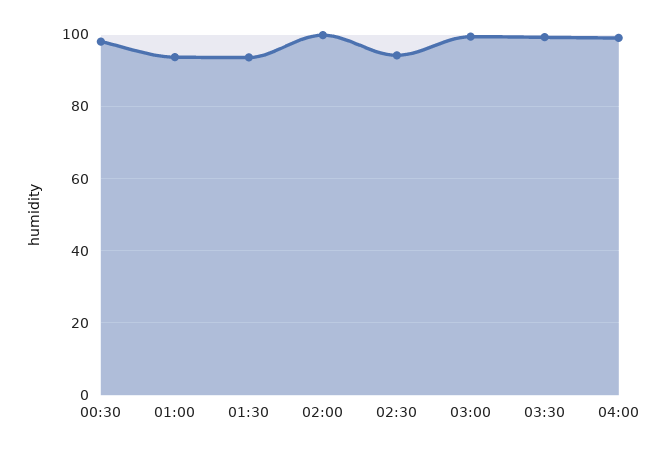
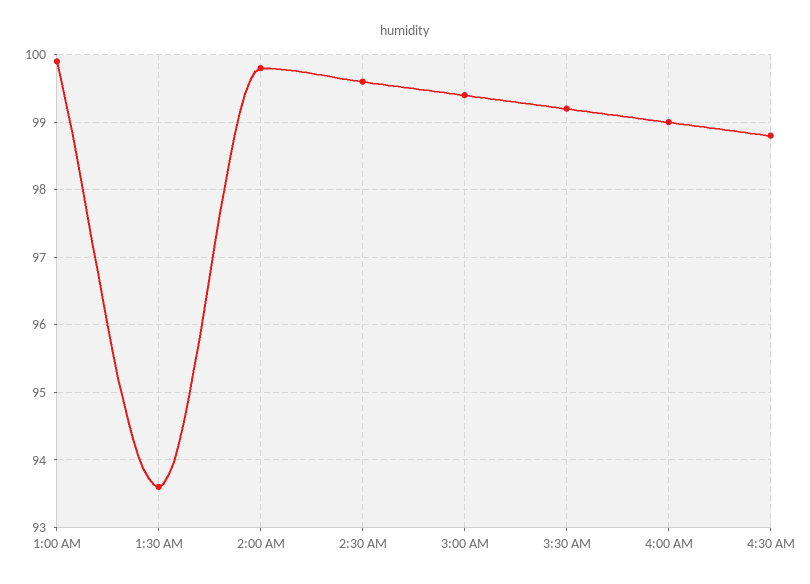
00:30: 98 -> none
01:00: 94 -> 99.9
02:30: 94 -> 99.6
4:30 AM: none -> 98.8

